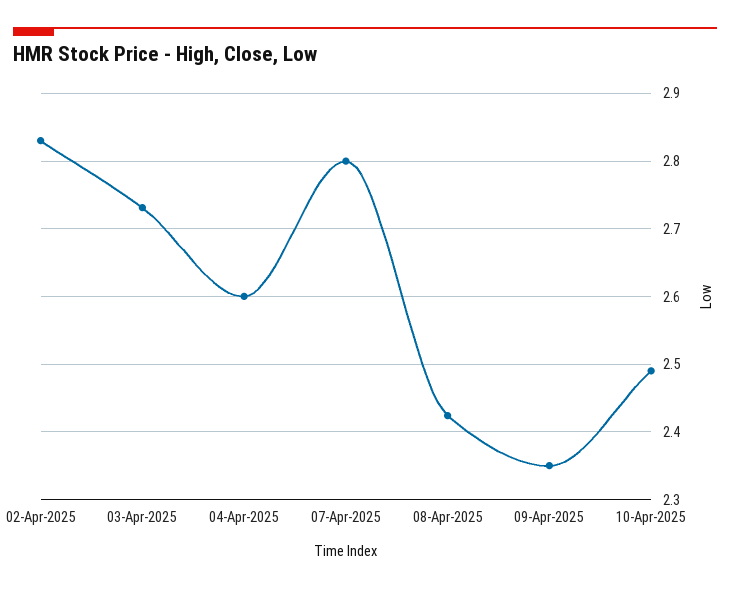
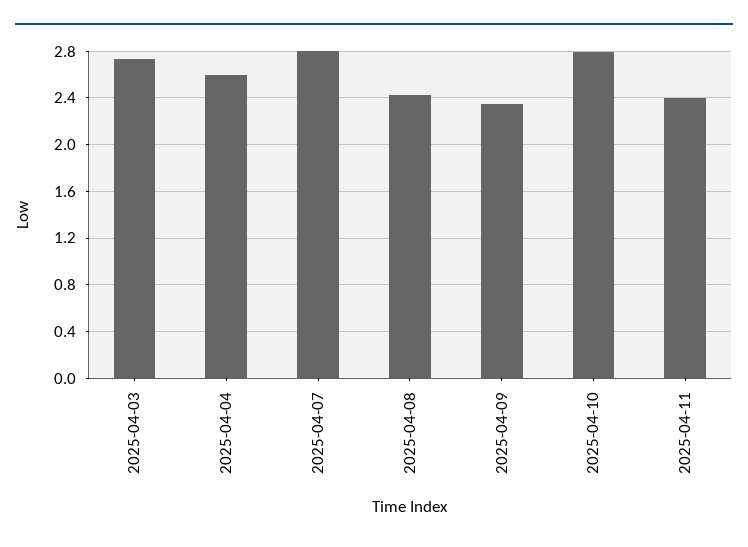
02-Apr-2025: 2.83 -> none
10-Apr-2025: 2.49 -> 2.8
2025-04-11: none -> 2.4

